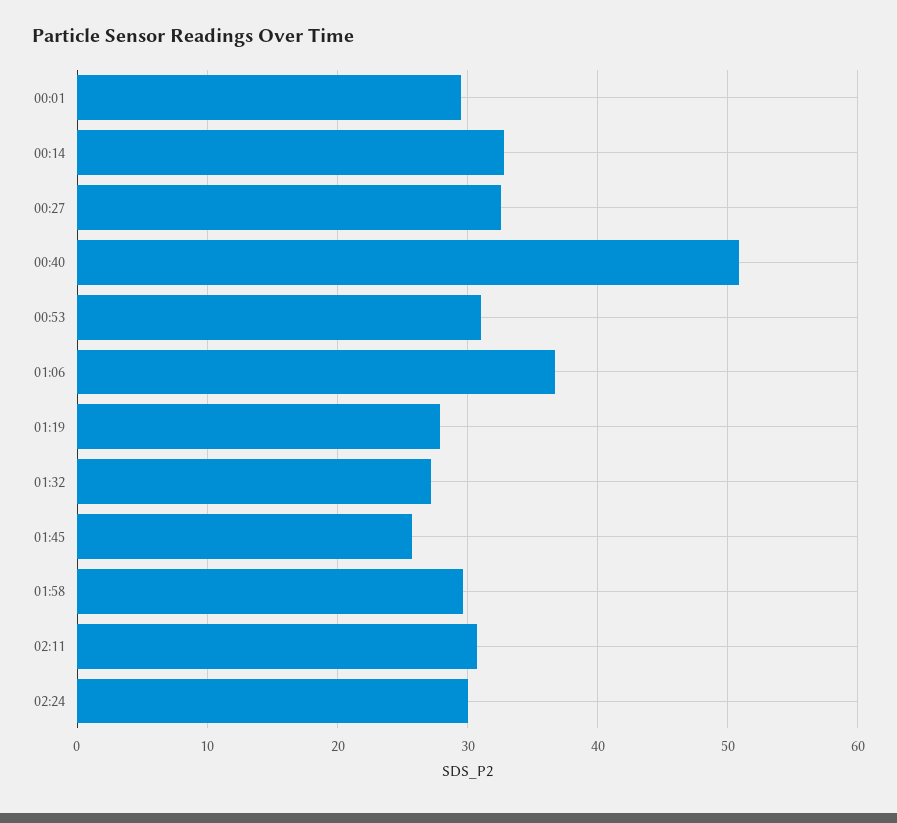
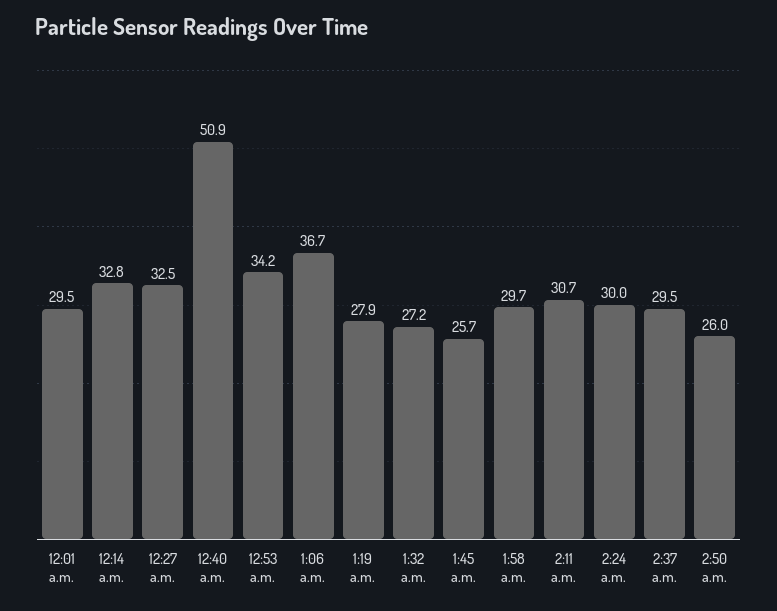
00:53: 31 -> 34.2
2:37 a.m.: none -> 29.5
2:50 a.m.: none -> 26

